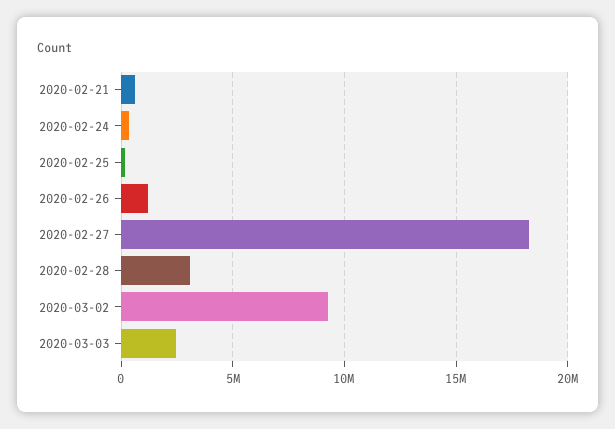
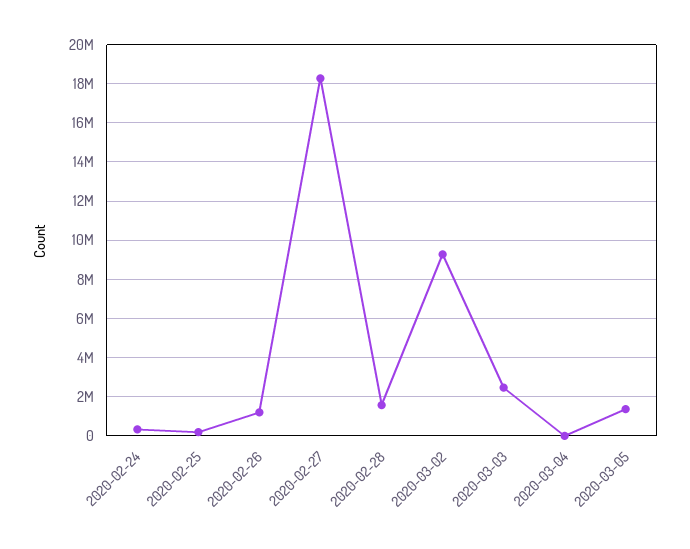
2020-02-21: 500000 -> none
2020-02-28: 3000000 -> 1500000
2020-03-04: none -> 0
2020-03-05: none -> 1500000

